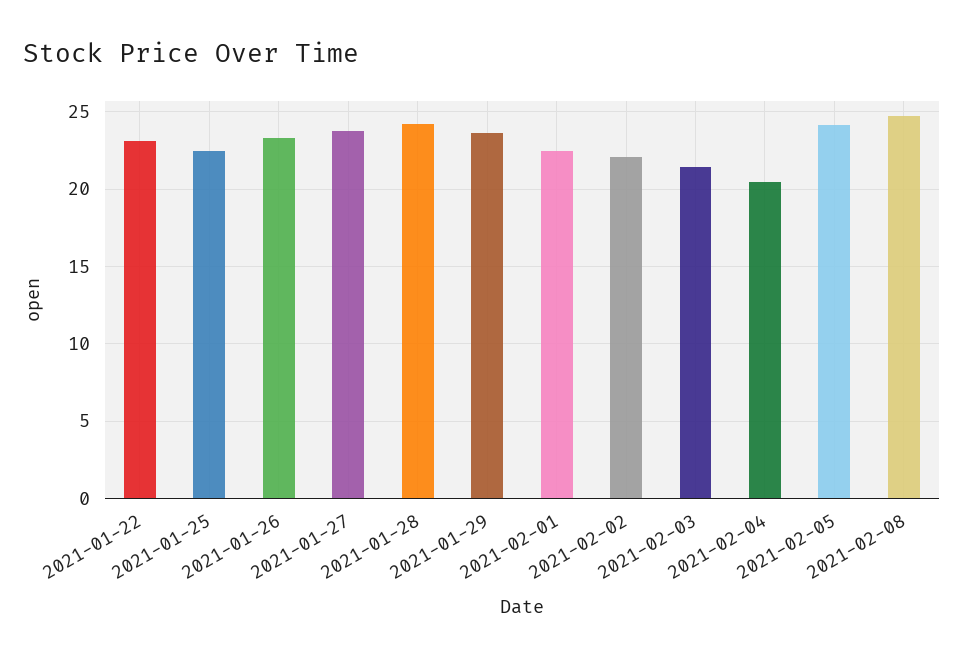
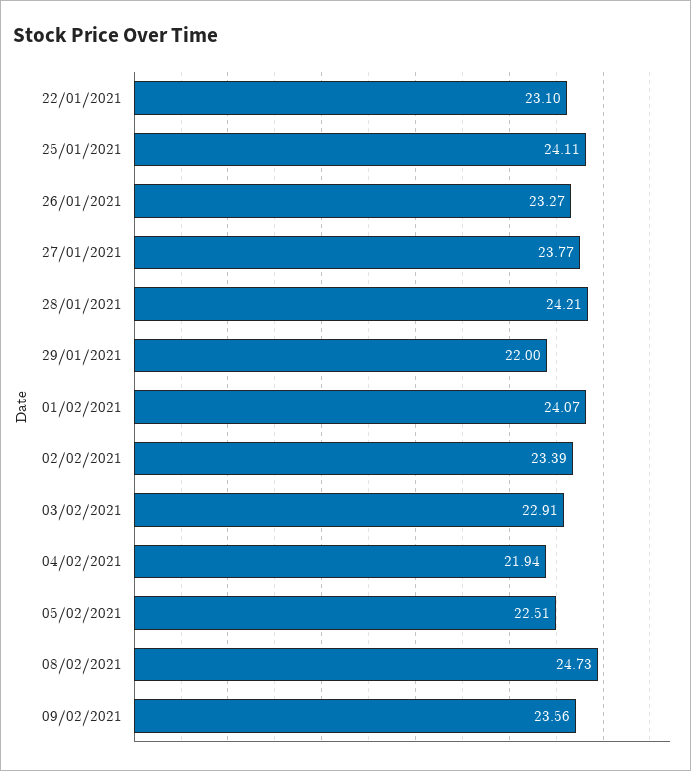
2021-01-25: 22.5 -> 24.11
2021-01-29: 23.5 -> 22
2021-02-01: 22.5 -> 24.07
2021-02-02: 22 -> 23.39
2021-02-03: 21.5 -> 22.91
2021-02-04: 20.5 -> 21.94
2021-02-05: 24 -> 22.51
09/02/2021: none -> 23.56

